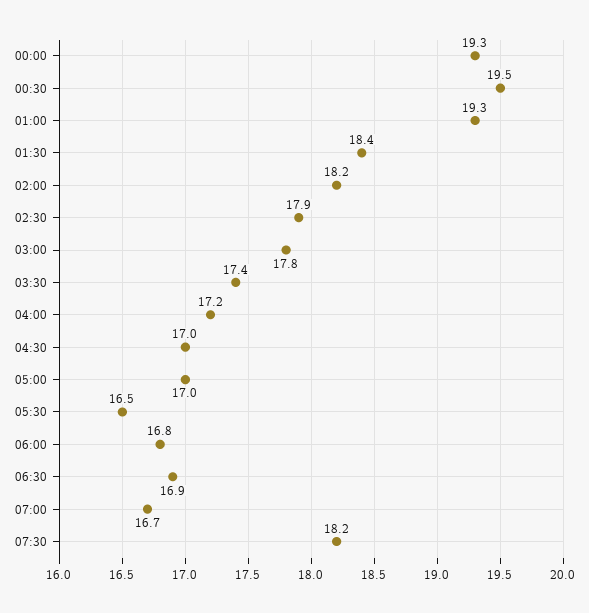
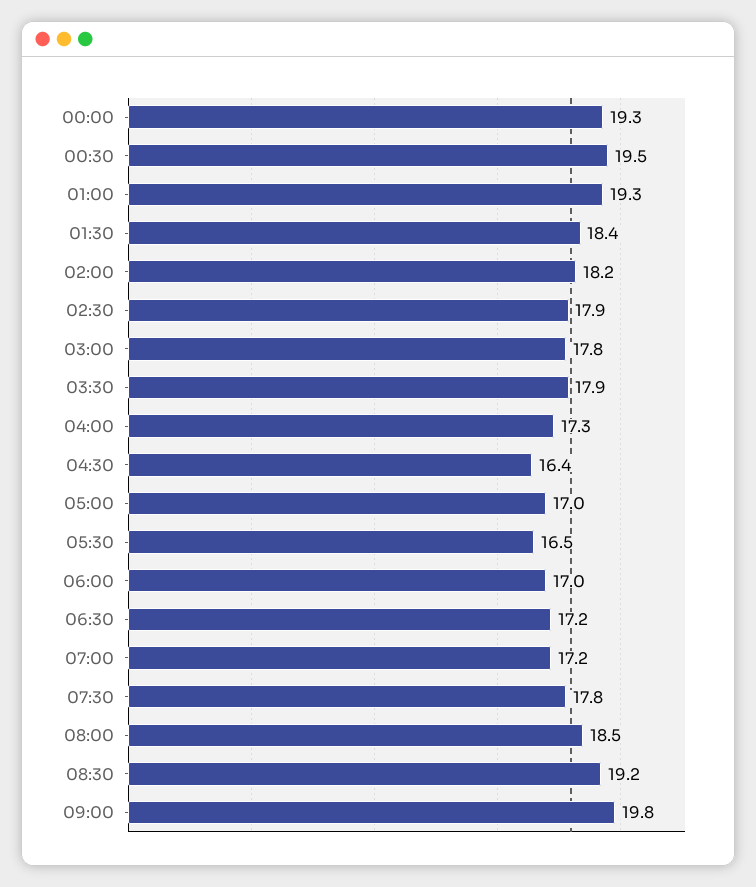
03:30: 17.4 -> 17.9
04:00: 17.2 -> 17.3
04:30: 17 -> 16.4
06:00: 16.8 -> 17
06:30: 16.9 -> 17.2
07:00: 16.7 -> 17.2
07:30: 18.2 -> 17.8
08:00: none -> 18.5
08:30: none -> 19.2
09:00: none -> 19.8

